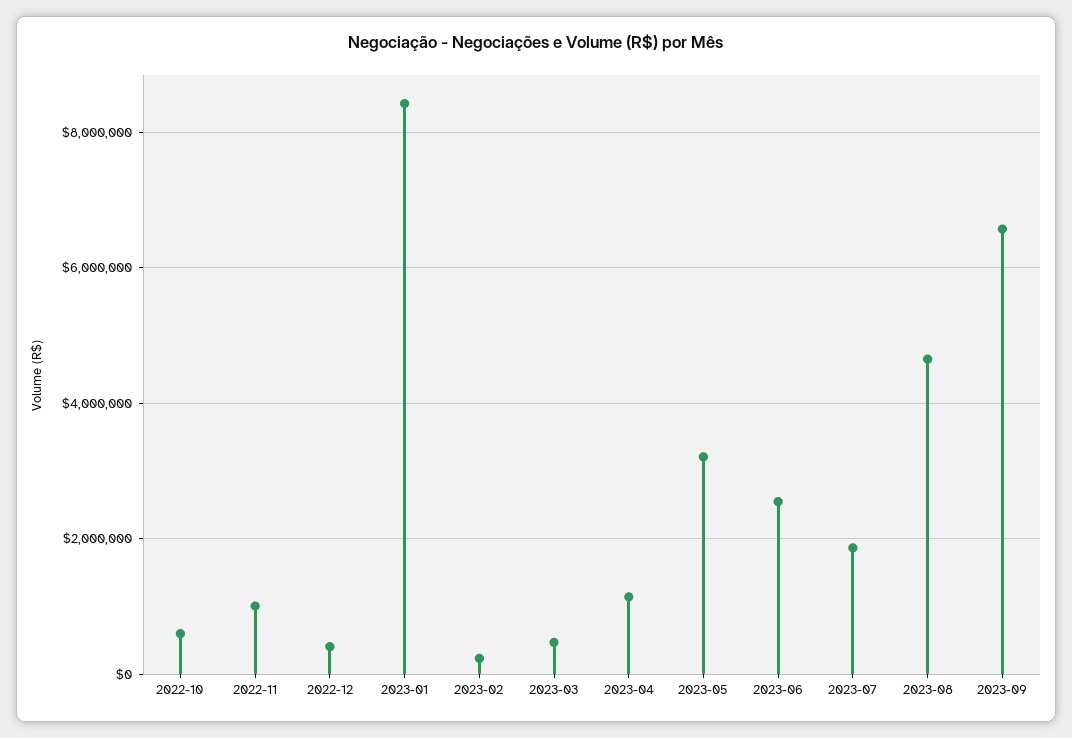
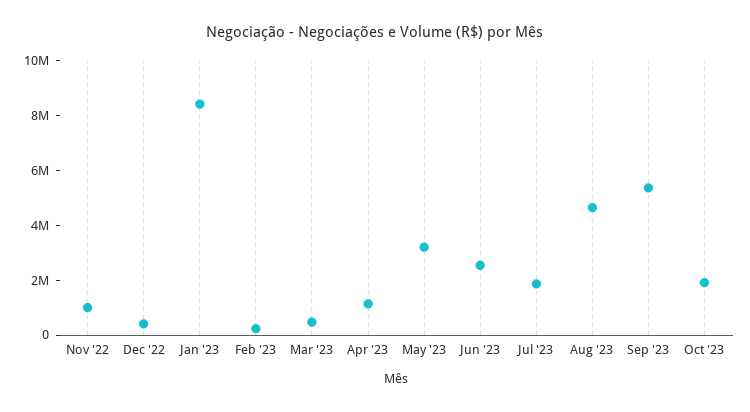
2022-10: 600000 -> none
2023-09: 6600000 -> 5500000
Oct '23: none -> 2000000

